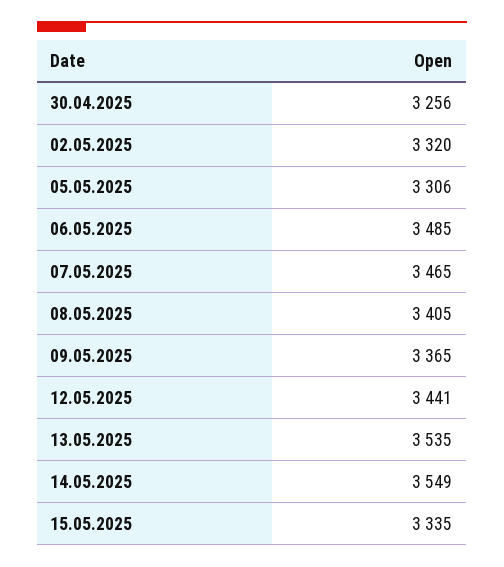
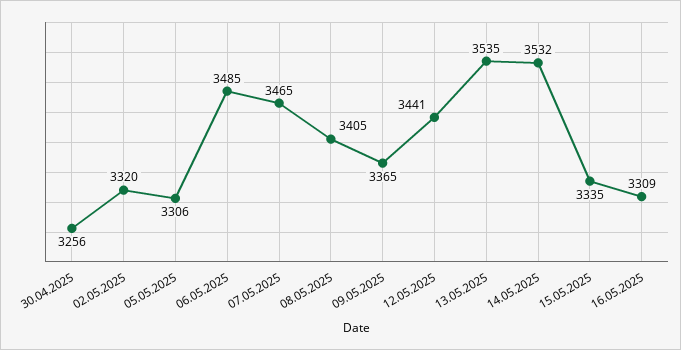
14.05.2025: 3549 -> 3532
16.05.2025: none -> 3309

